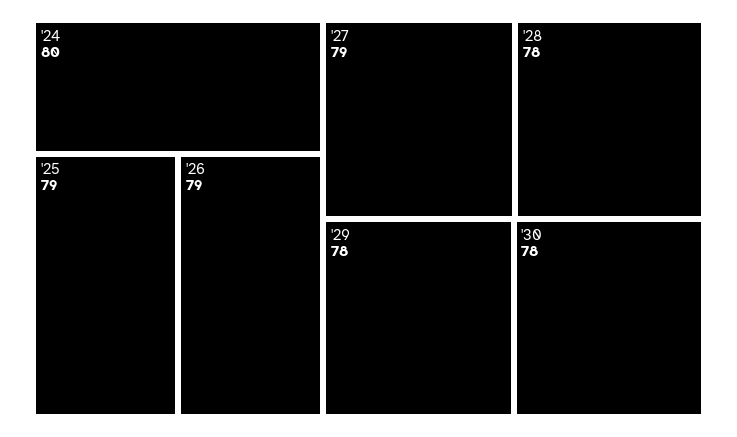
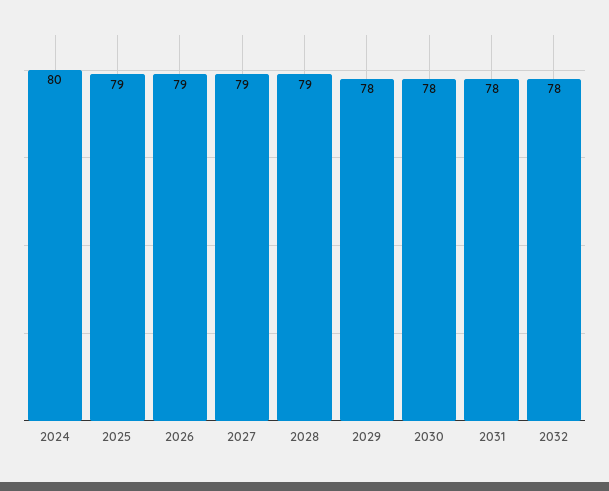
'28: 78 -> 79
2031: none -> 78
2032: none -> 78

